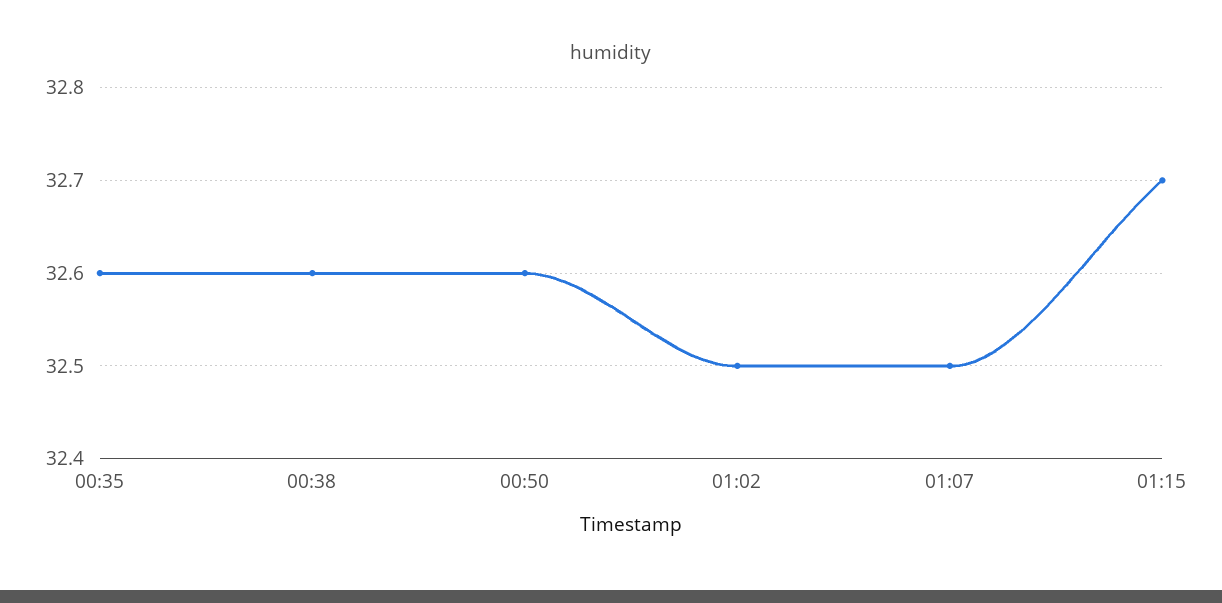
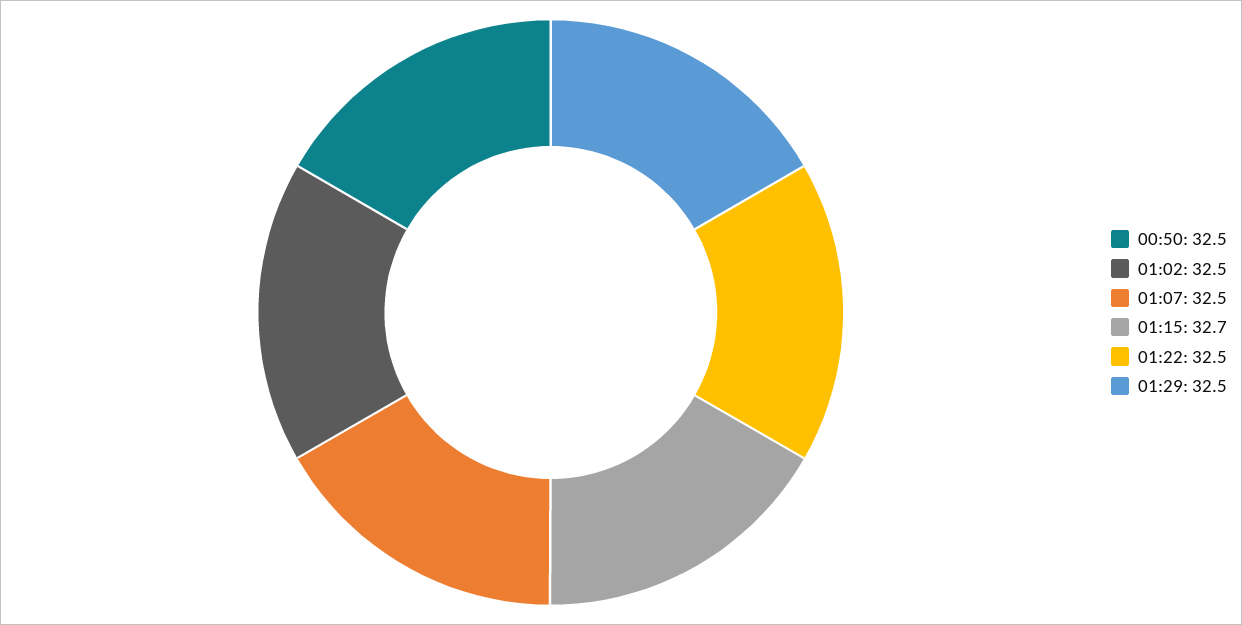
00:35: 32.6 -> none
00:38: 32.6 -> none
00:50: 32.6 -> 32.5
01:22: none -> 32.5
01:29: none -> 32.5

